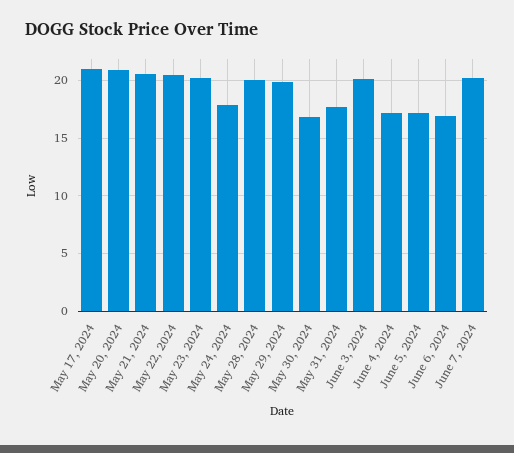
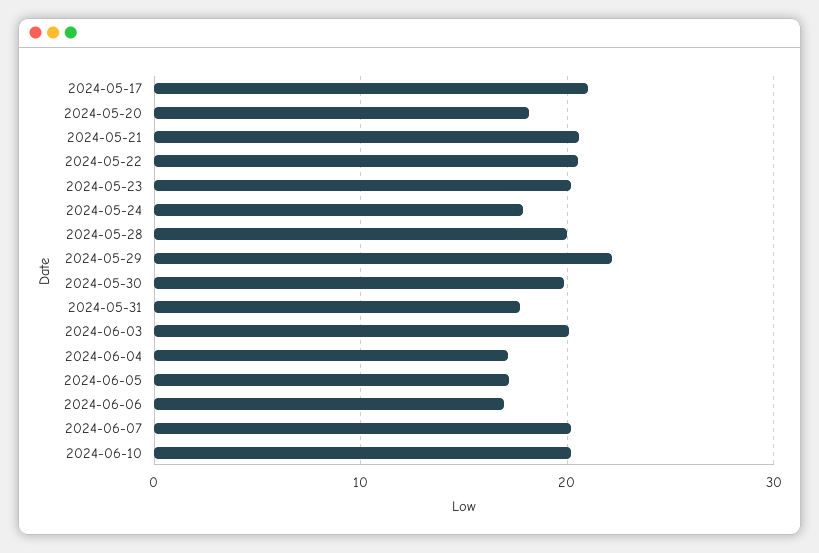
May 20, 2024: 21 -> 18
May 29, 2024: 20 -> 22
May 30, 2024: 17 -> 20
2024-06-10: none -> 20

